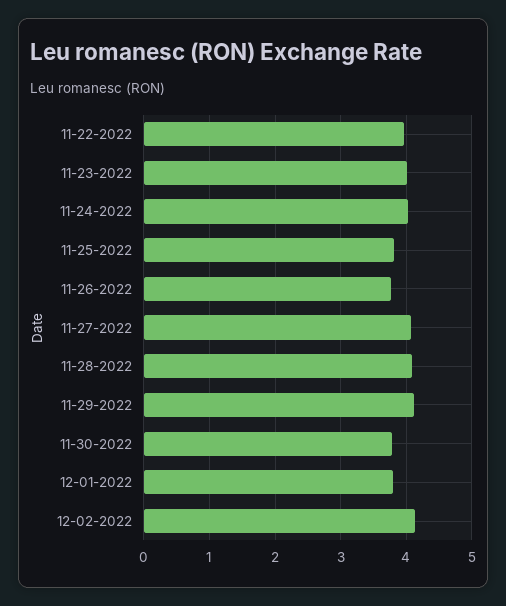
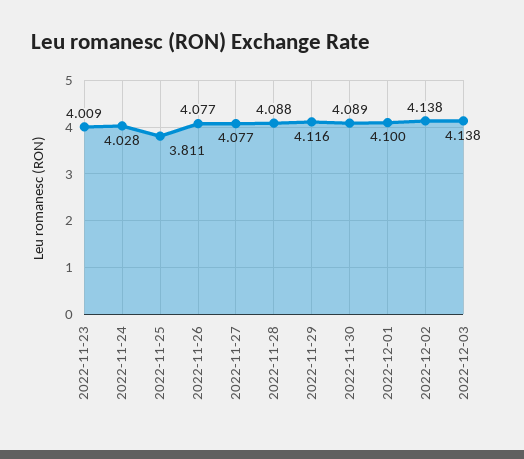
11-22-2022: 4 -> none
11-26-2022: 3.8 -> 4.077
11-30-2022: 3.8 -> 4.089
12-01-2022: 3.8 -> 4.1
2022-12-03: none -> 4.138

